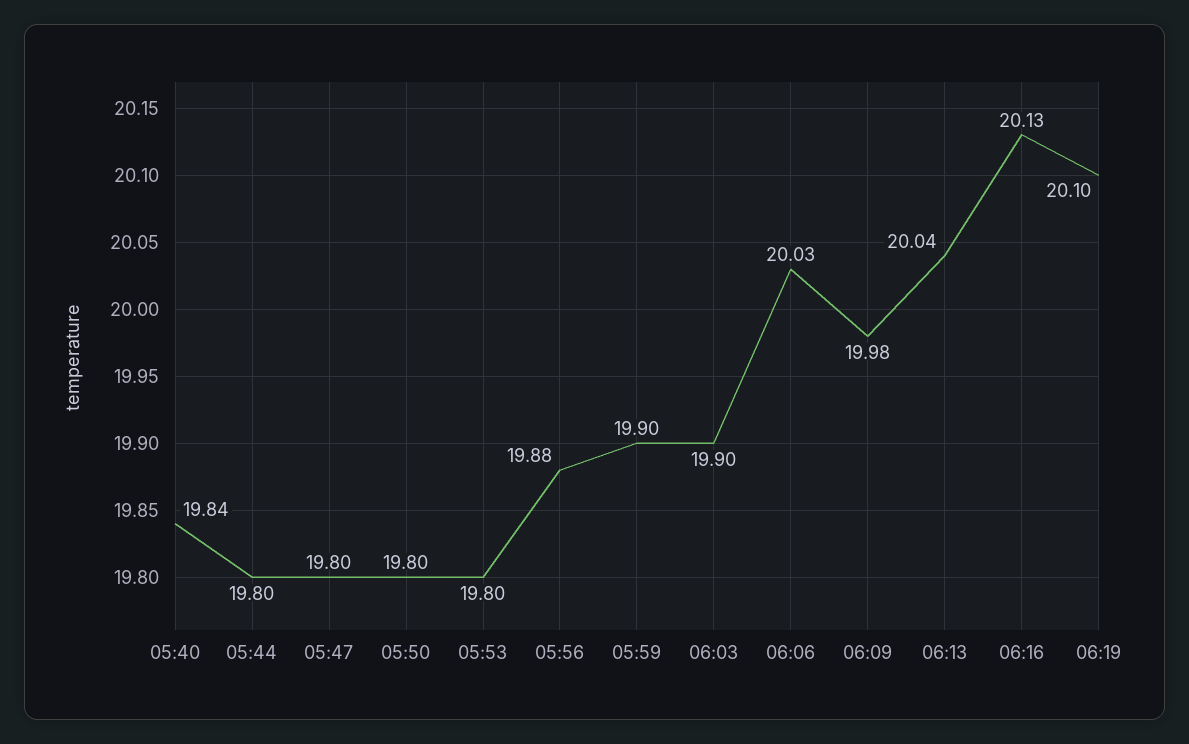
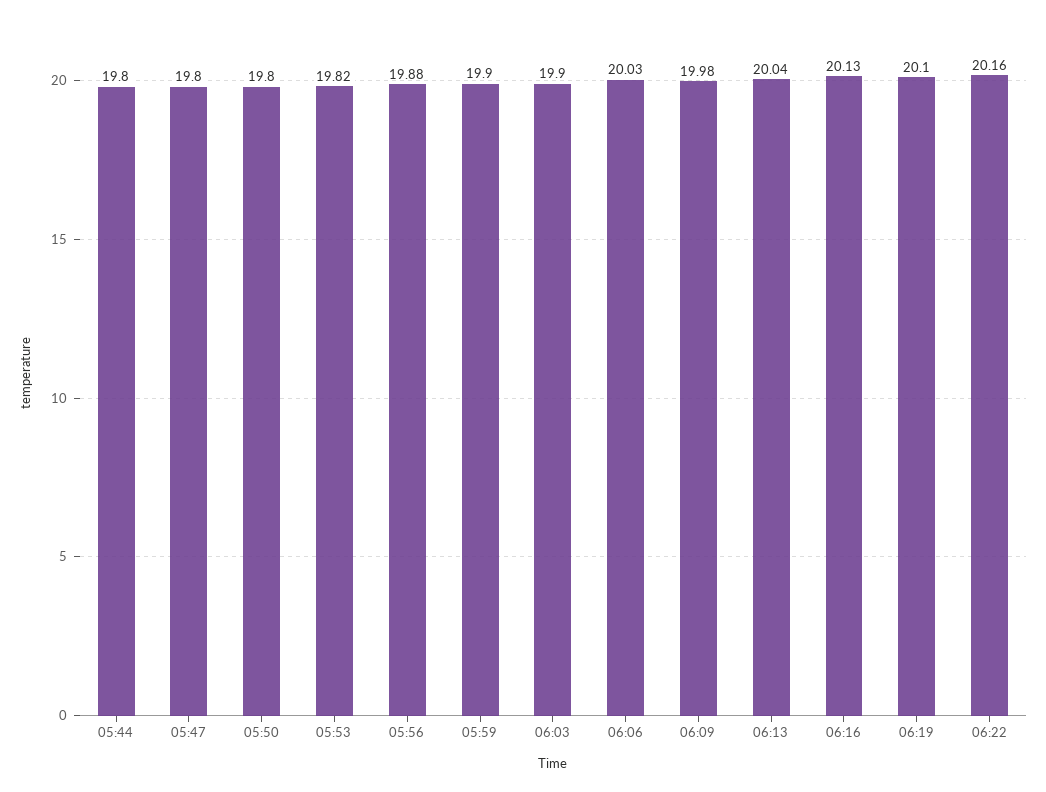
05:40: 19.84 -> none
05:53: 19.8 -> 19.82
06:22: none -> 20.16

